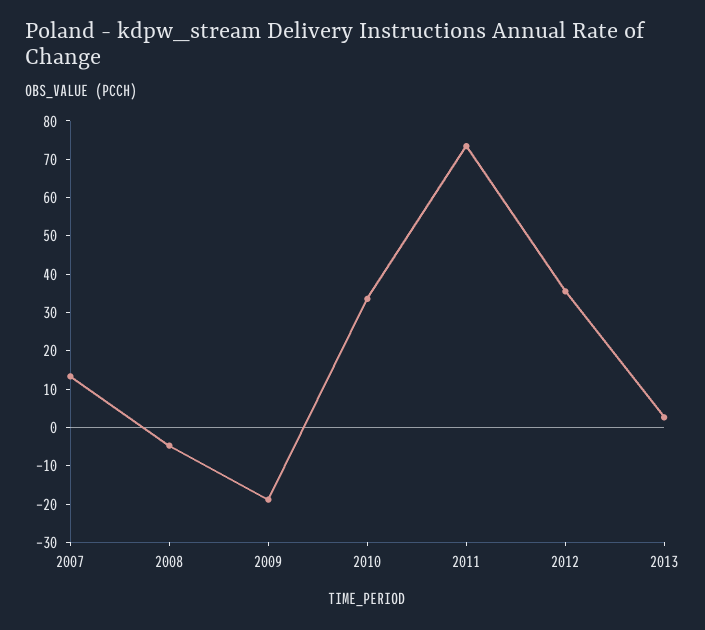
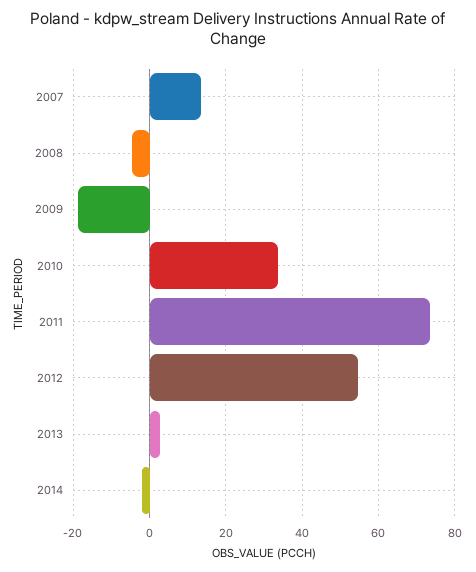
2012: 35 -> 54
2014: none -> -2

